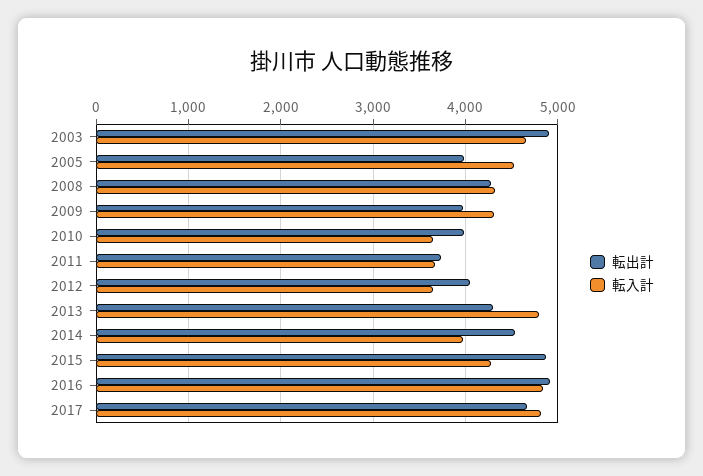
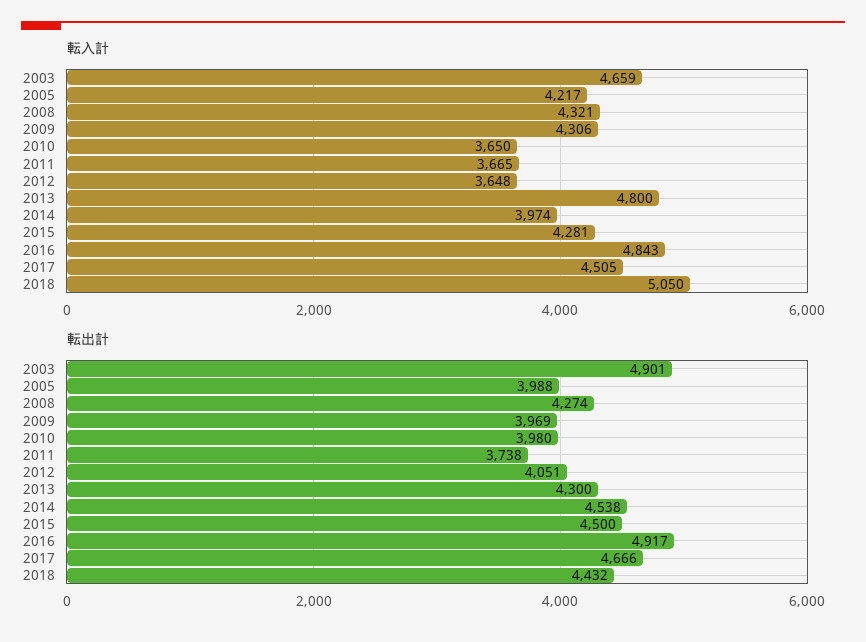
転入計, 2005: 4500 -> 4217
転出計, 2015: 4900 -> 4500
転入計, 2017: 4800 -> 4505
転入計, 2018: none -> 5050
転出計, 2018: none -> 4432

